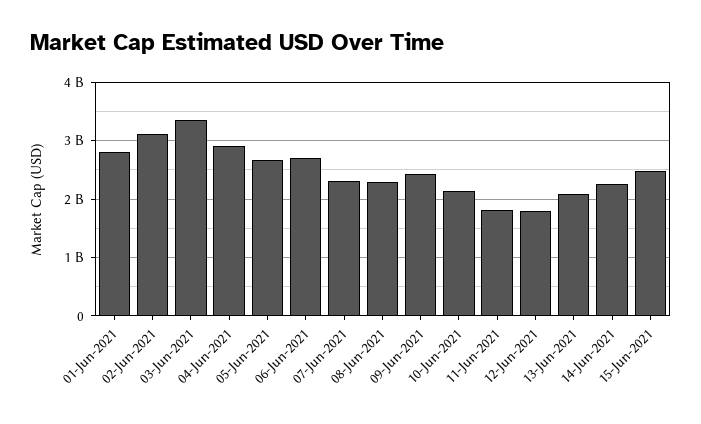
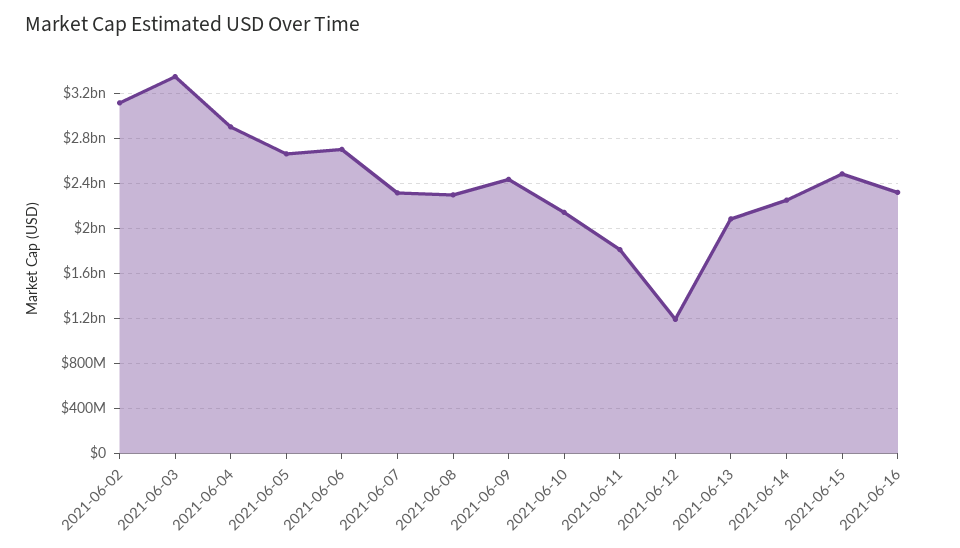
01-Jun-2021: 2800000000 -> none
12-Jun-2021: 1800000000 -> 1200000000
2021-06-16: none -> 2300000000

